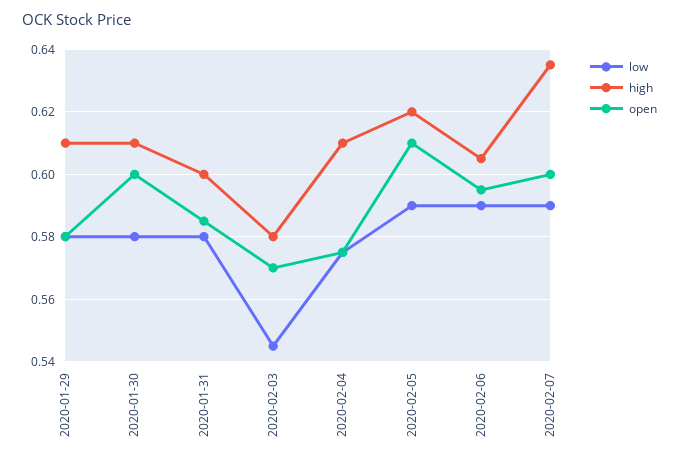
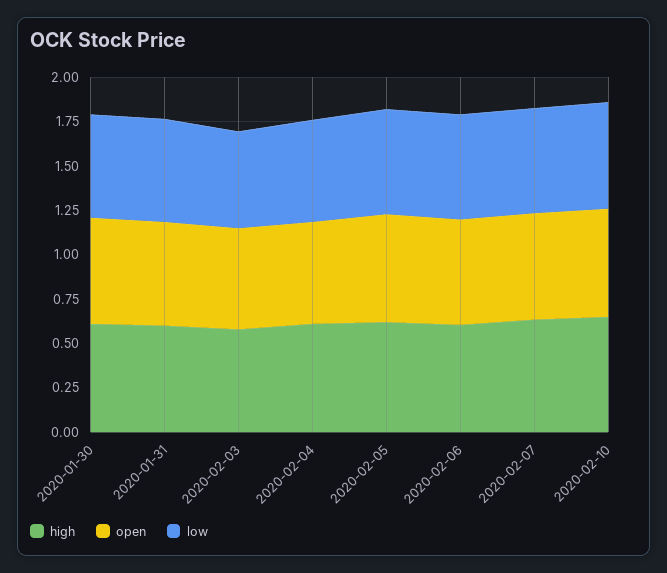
low, 2020-01-29: 0.58 -> none
high, 2020-01-29: 0.61 -> none
open, 2020-01-29: 0.58 -> none
high, 2020-02-10: none -> 0.65
open, 2020-02-10: none -> 0.6
low, 2020-02-10: none -> 0.6

